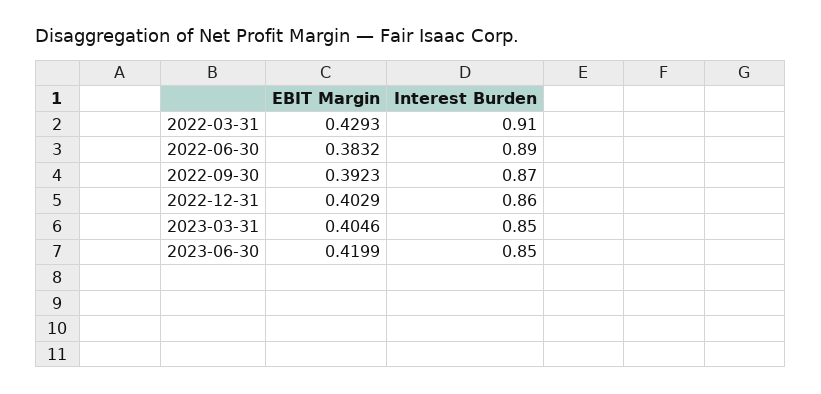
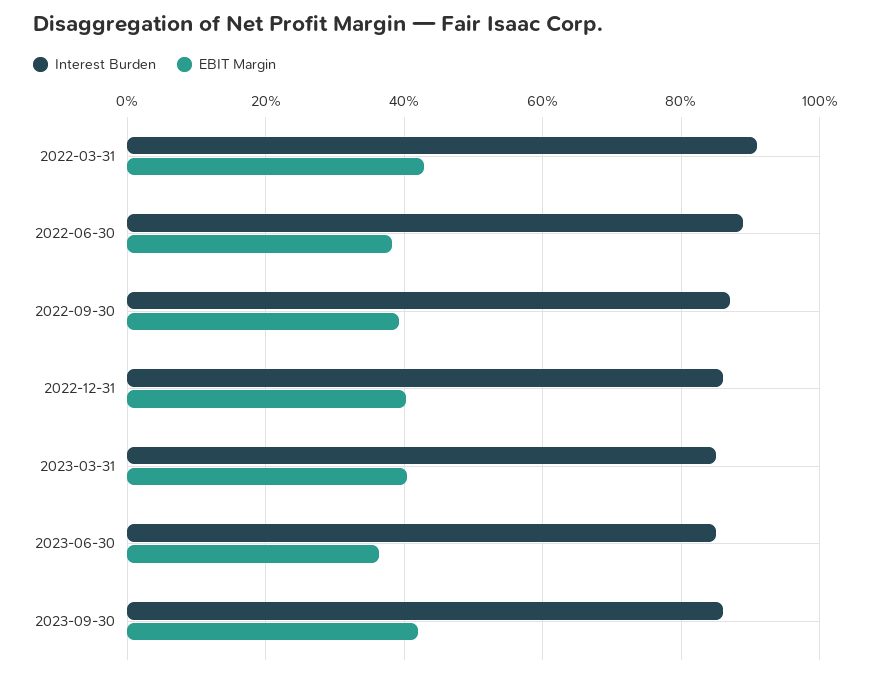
EBIT Margin, 2023-06-30: 0.4199 -> 0.36
Interest Burden, 2023-09-30: none -> 0.86
EBIT Margin, 2023-09-30: none -> 0.42

